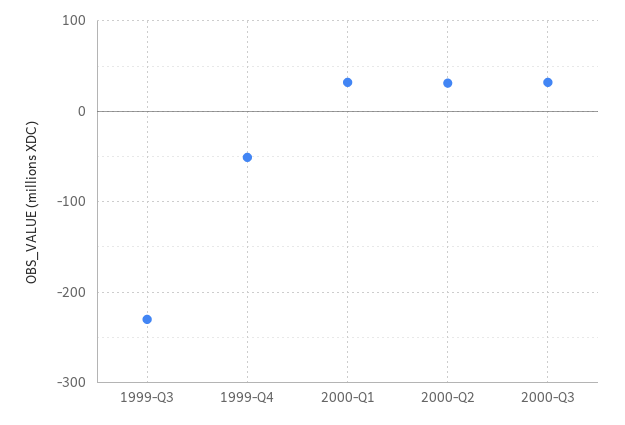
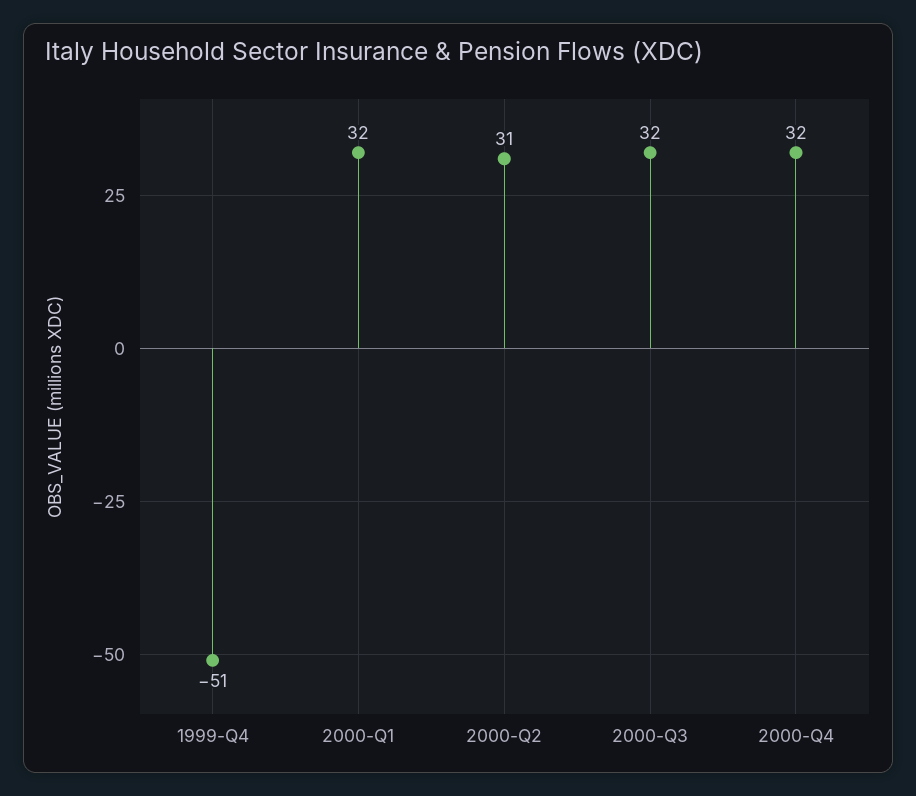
1999-Q3: -230 -> none
2000-Q4: none -> 32

